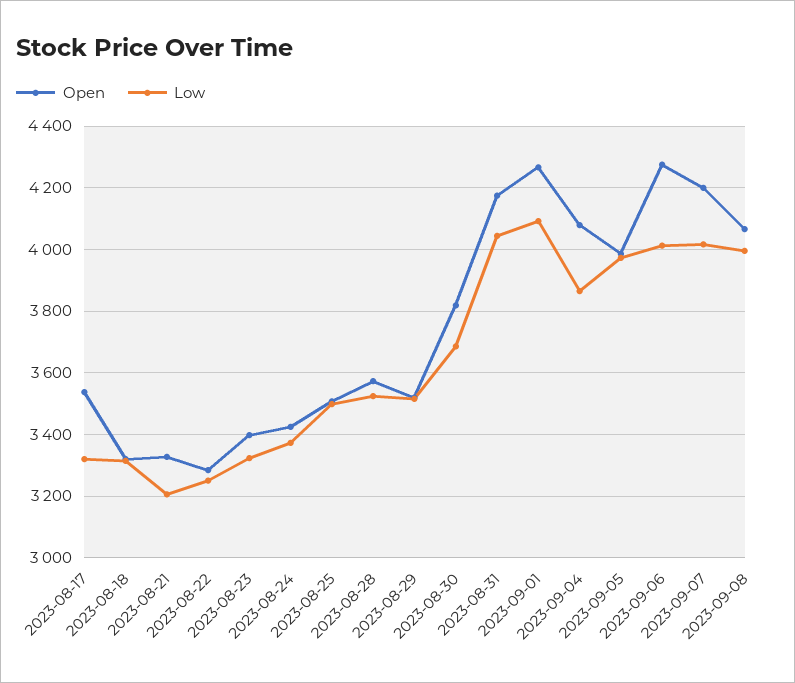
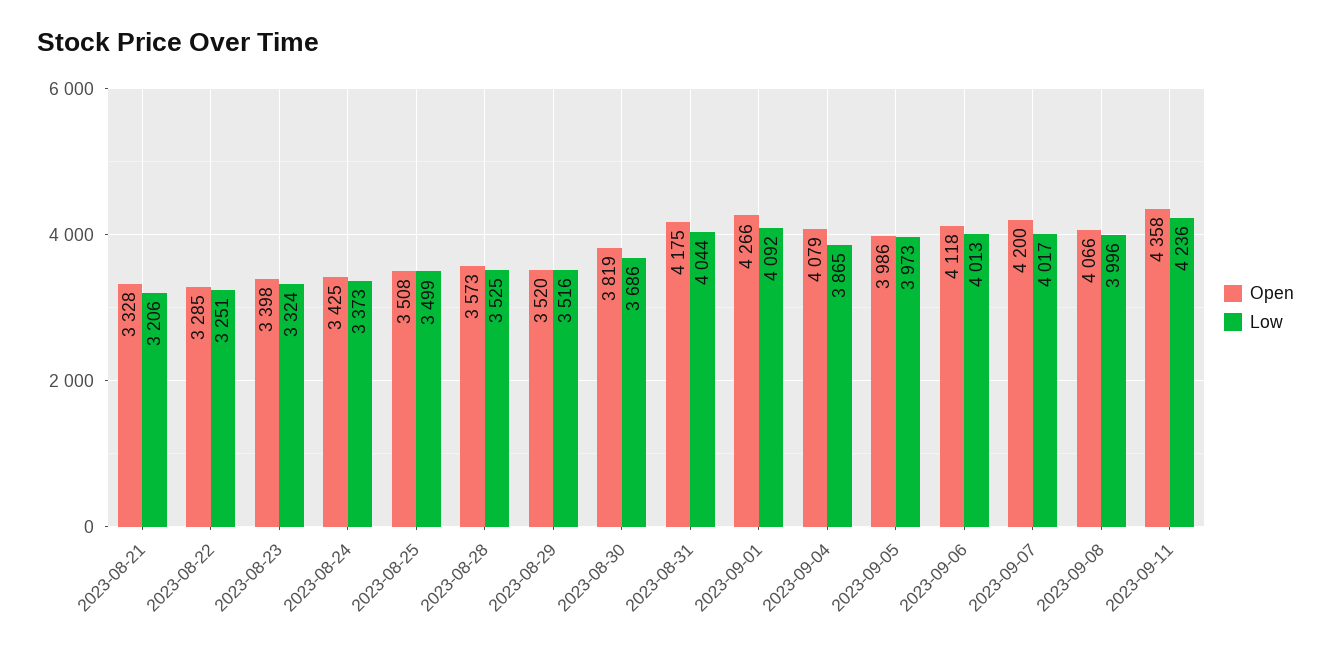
Open, 2023-08-17: 3540 -> none
Low, 2023-08-17: 3320 -> none
Open, 2023-08-18: 3320 -> none
Low, 2023-08-18: 3320 -> none
Open, 2023-09-06: 4280 -> 4118
Open, 2023-09-11: none -> 4358
Low, 2023-09-11: none -> 4236

